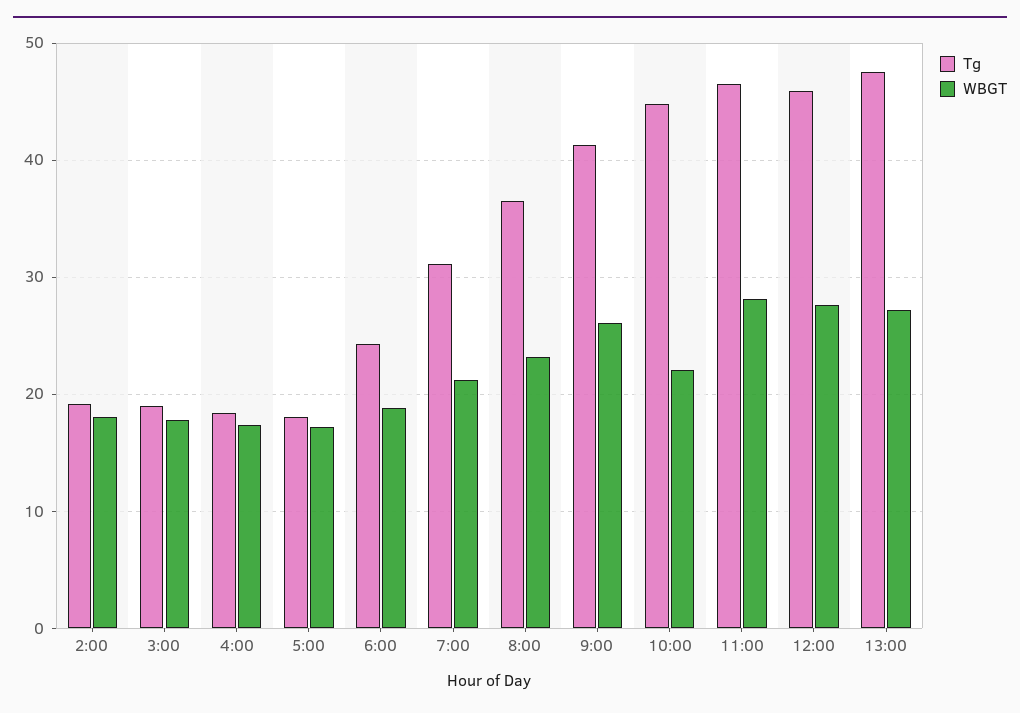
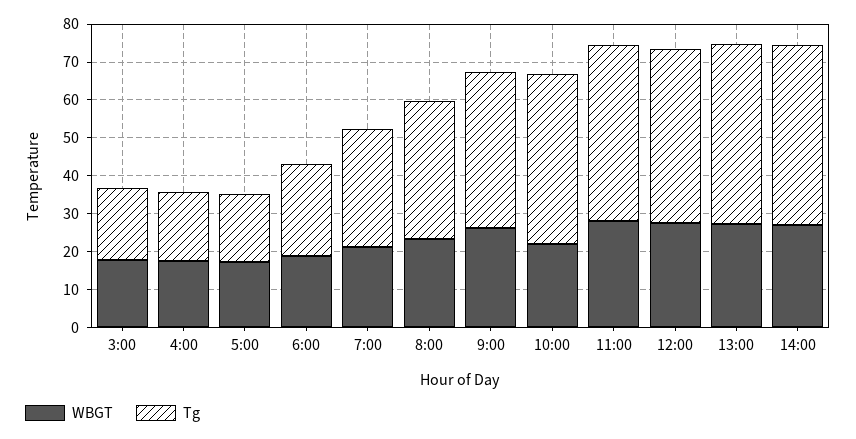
Tg, 2:00: 19 -> none
WBGT, 2:00: 18 -> none
WBGT, 14:00: none -> 27.5
Tg, 14:00: none -> 47.5

